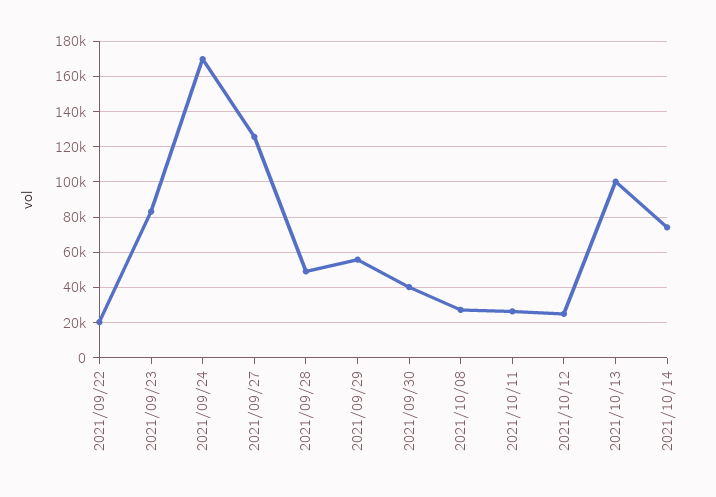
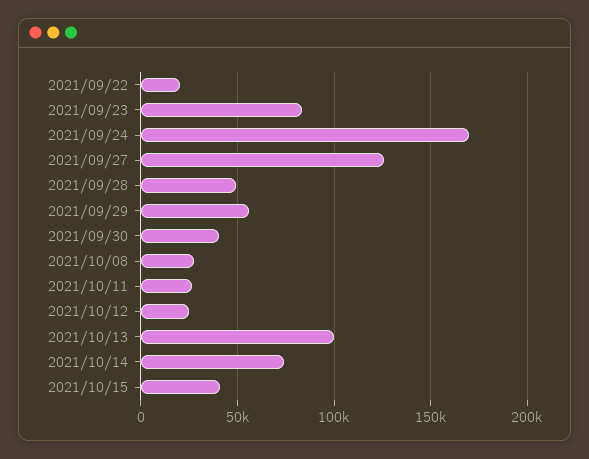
2021/10/15: none -> 40000

